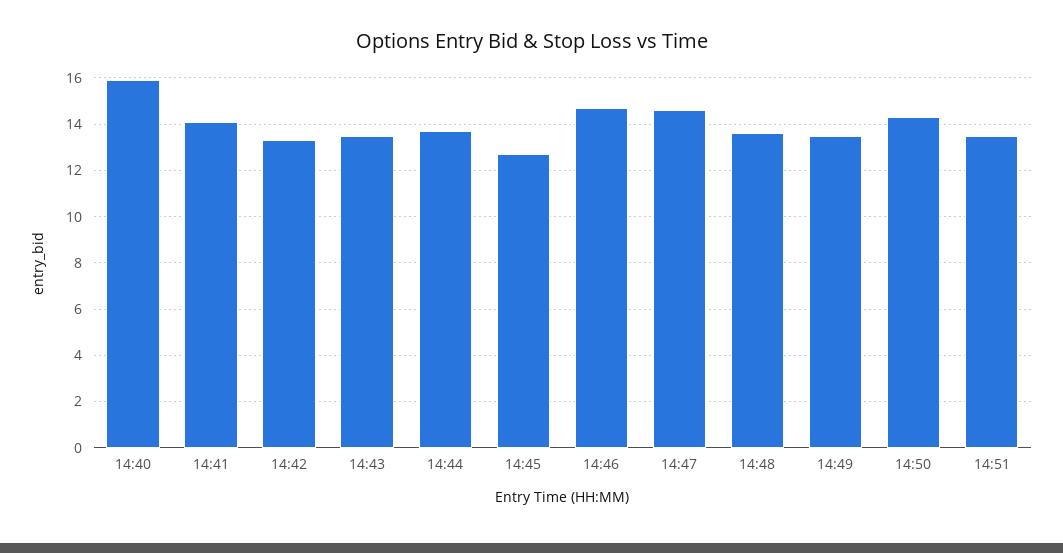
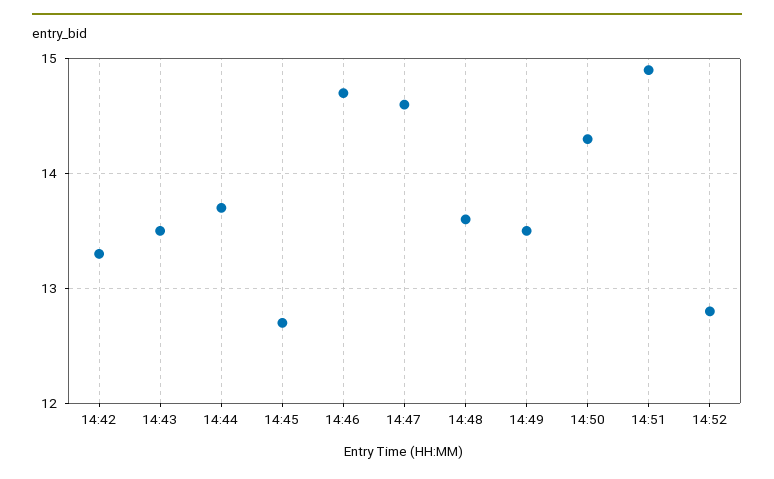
14:40: 16 -> none
14:41: 14 -> none
14:51: 13.5 -> 14.9
14:52: none -> 12.8

